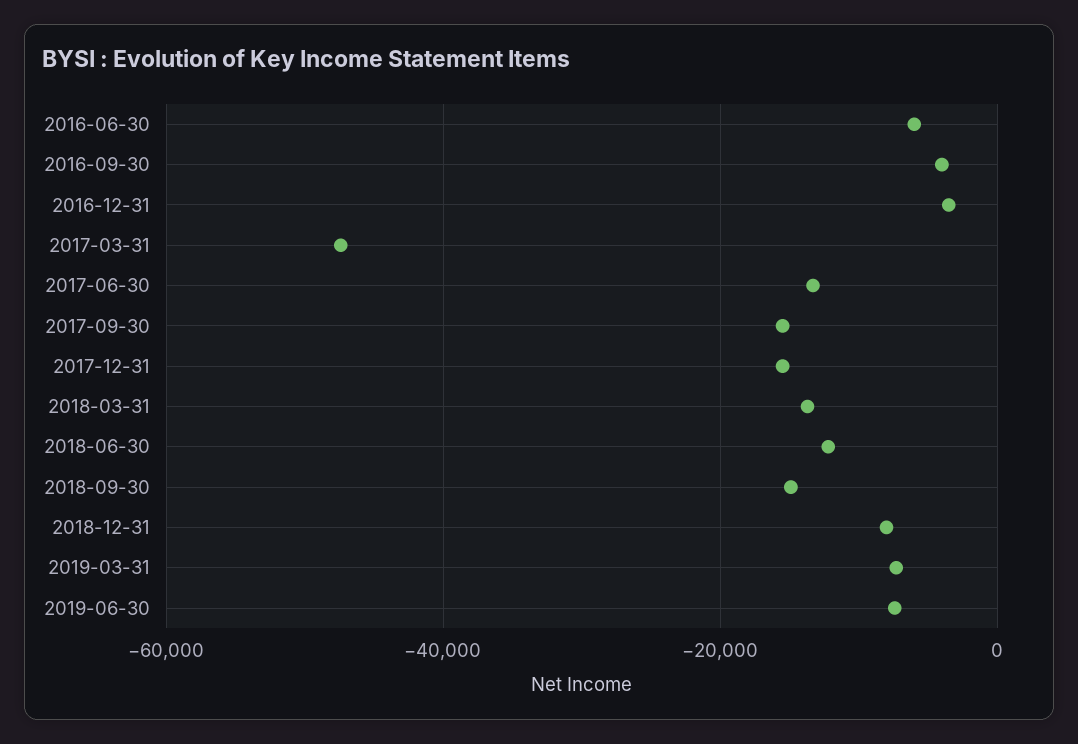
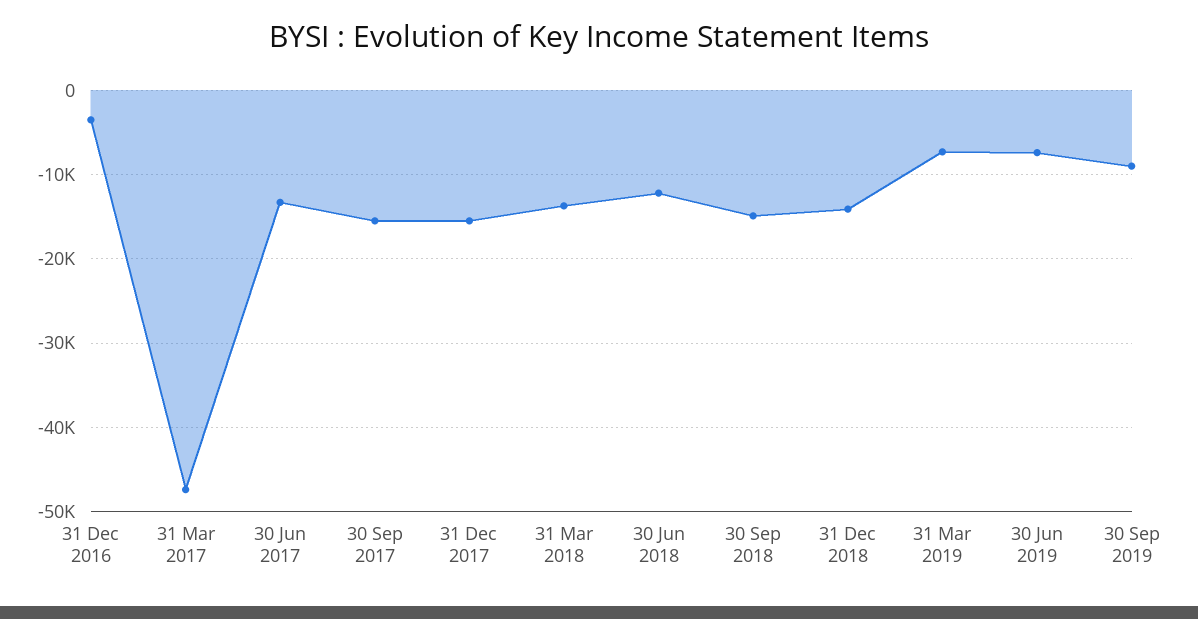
2016-06-30: -6000 -> none
2016-09-30: -4000 -> none
2018-12-31: -8000 -> -14000
30 Sep 2019: none -> -9000

